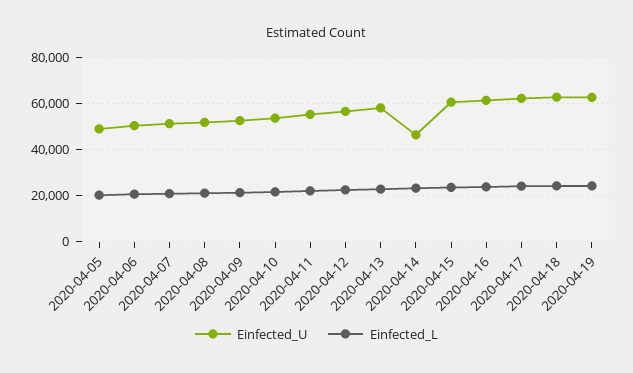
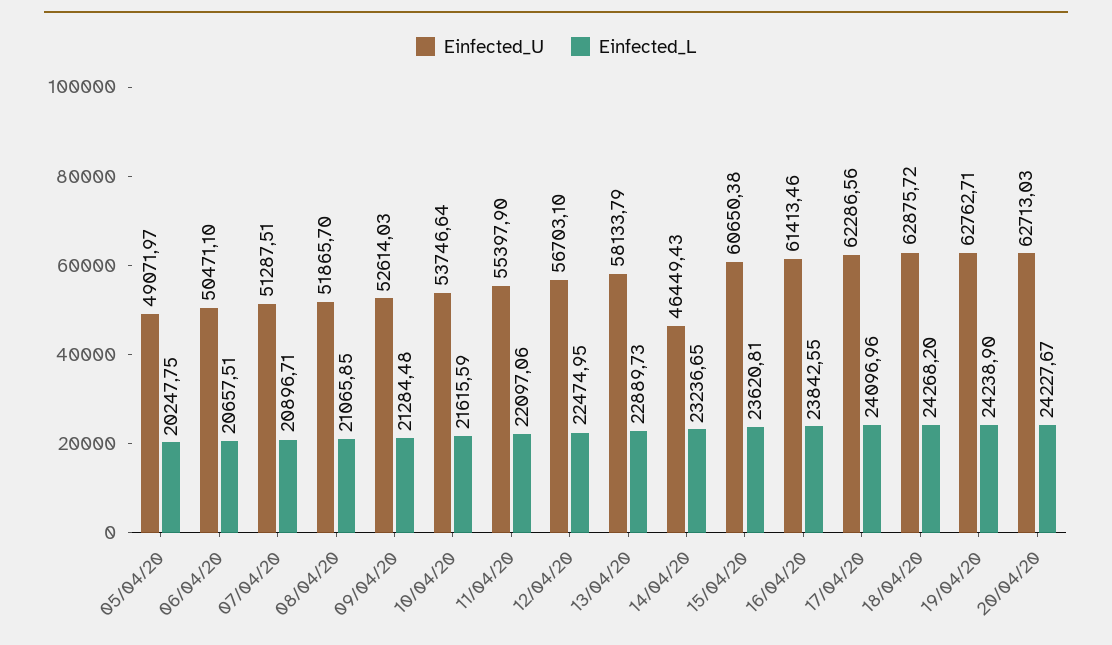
Einfected_U, 20/04/20: none -> 62713.03
Einfected_L, 20/04/20: none -> 24227.67

